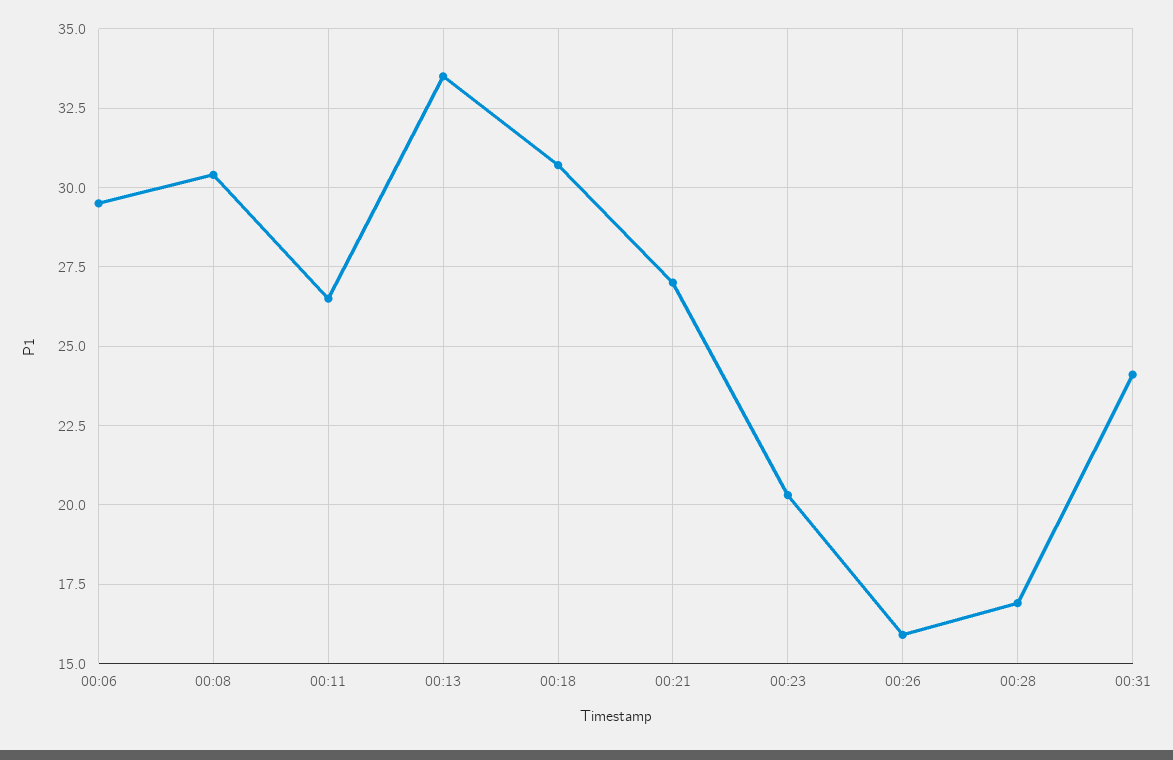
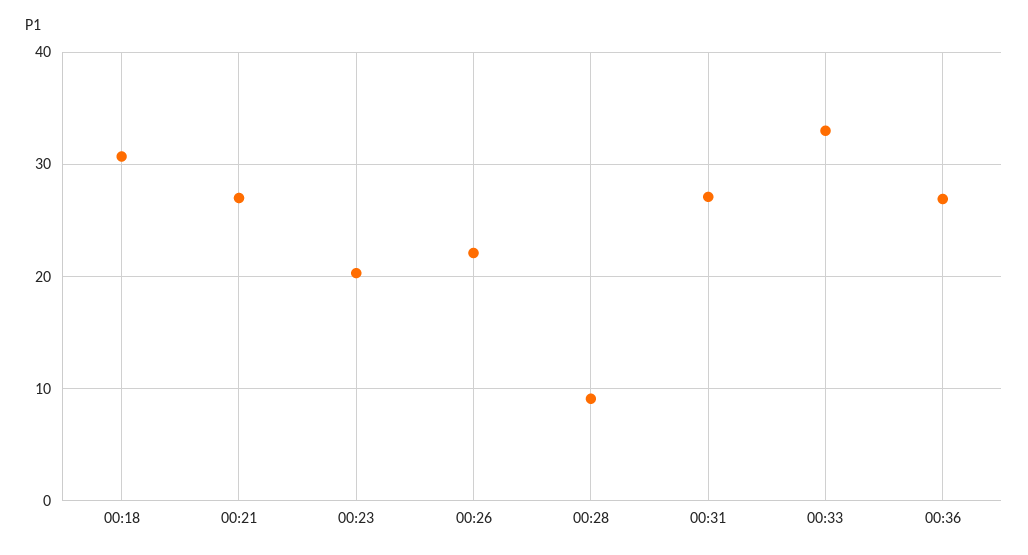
00:06: 29.5 -> none
00:08: 30.5 -> none
00:11: 26.5 -> none
00:13: 33.5 -> none
00:26: 16 -> 22
00:28: 17 -> 9
00:31: 24 -> 27
00:33: none -> 33
00:36: none -> 27

